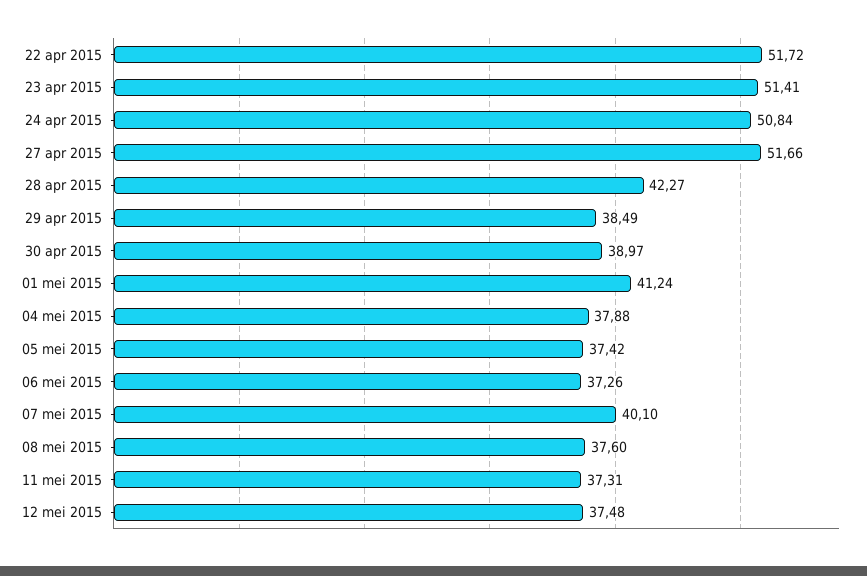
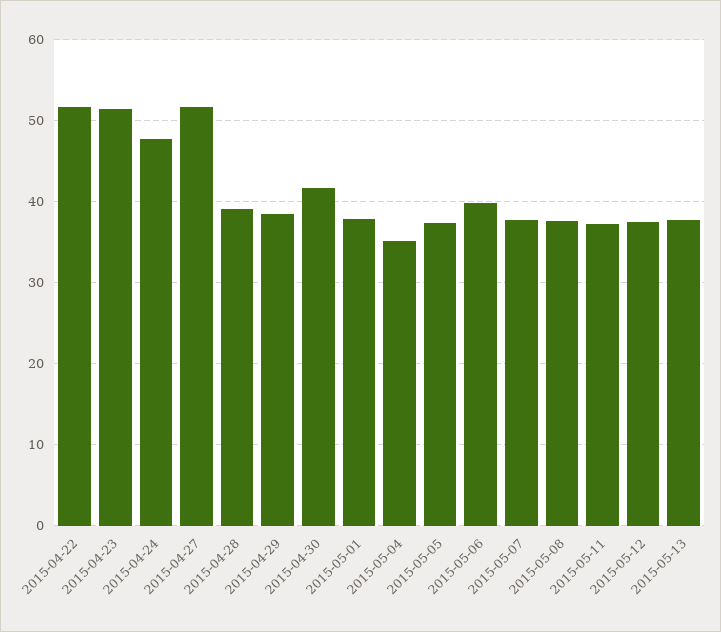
24 apr 2015: 50.84 -> 48
28 apr 2015: 42.27 -> 39
30 apr 2015: 38.97 -> 42
01 mei 2015: 41.24 -> 38
04 mei 2015: 37.88 -> 35
06 mei 2015: 37.26 -> 40
07 mei 2015: 40.1 -> 38
2015-05-13: none -> 38

